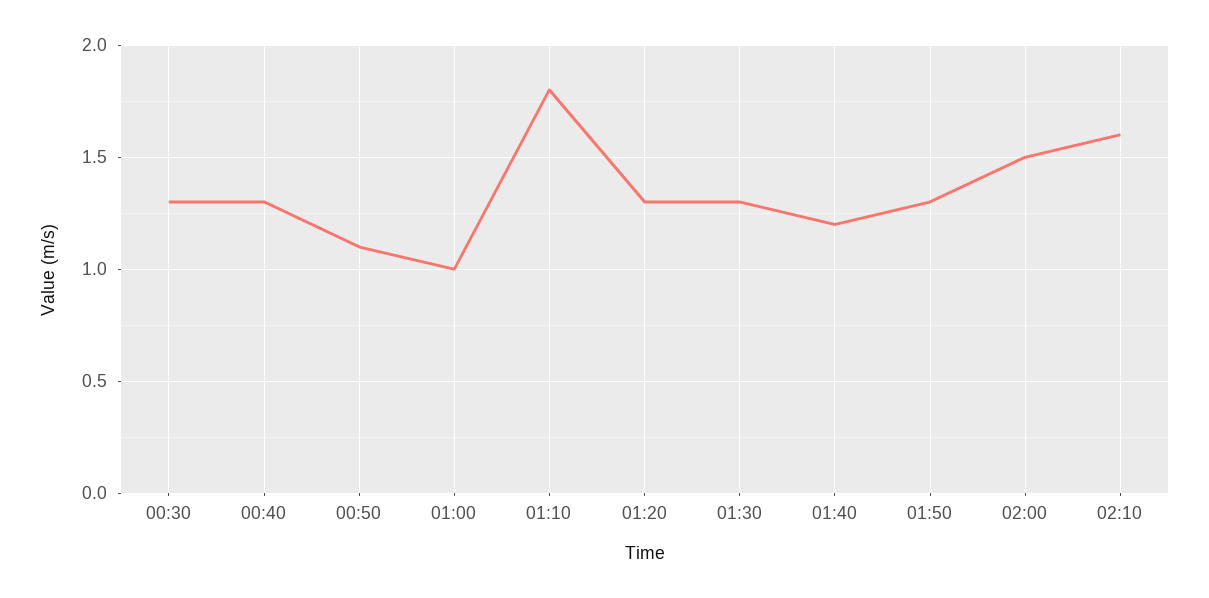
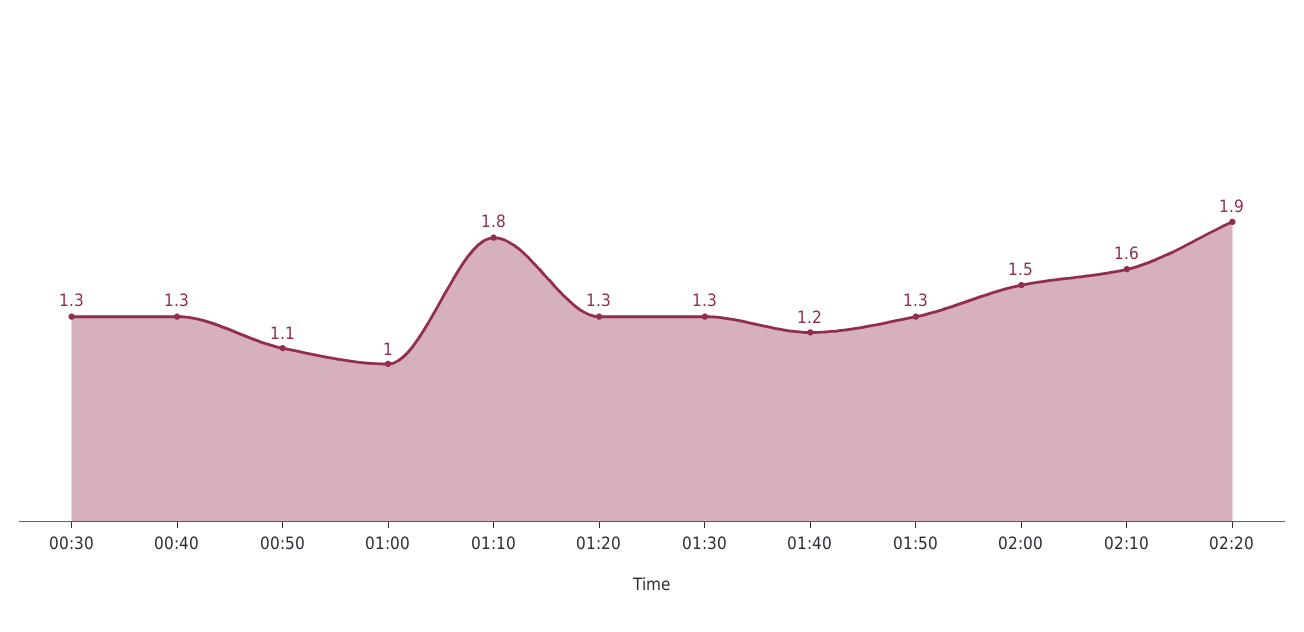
02:20: none -> 1.9

